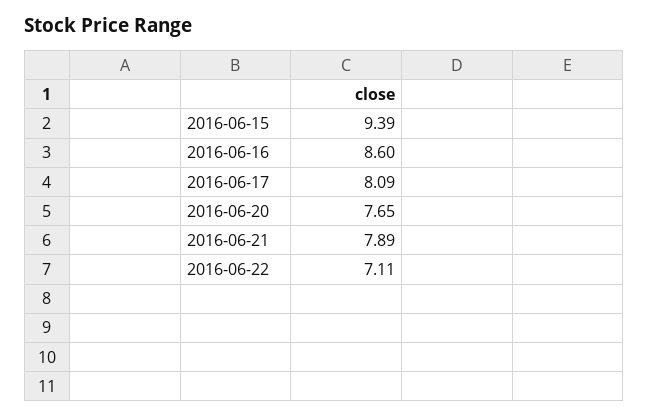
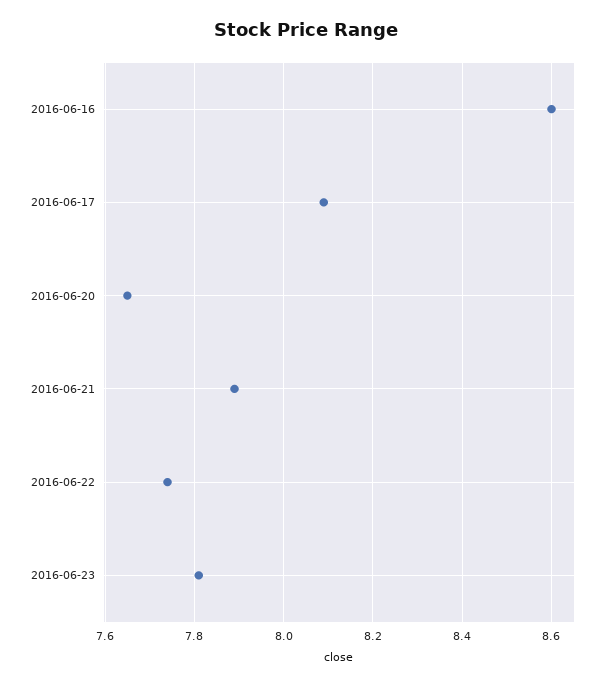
2016-06-15: 9.39 -> none
2016-06-22: 7.11 -> 7.75
2016-06-23: none -> 7.8

